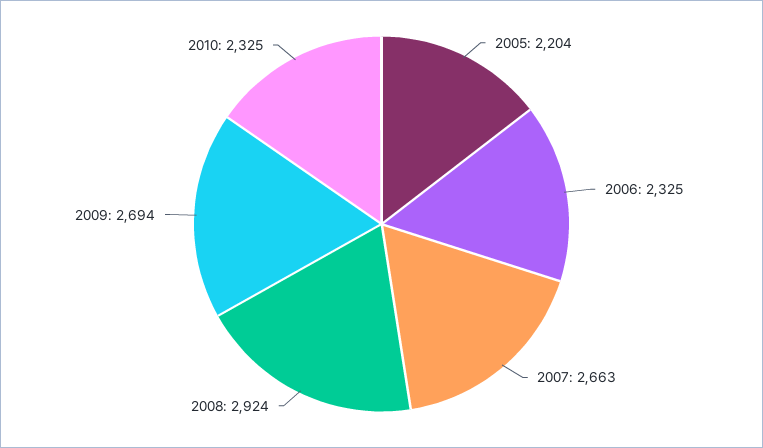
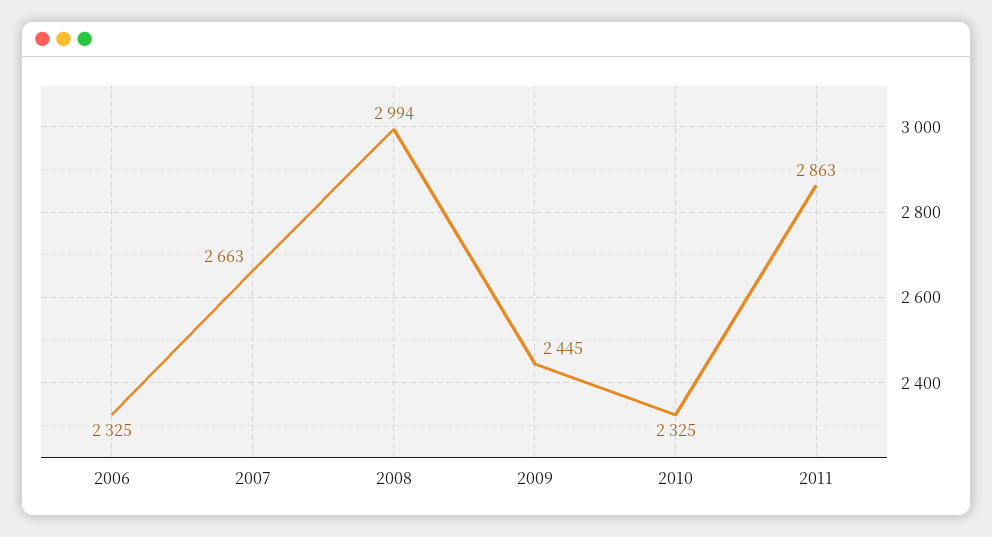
2005: 2204 -> none
2008: 2924 -> 2994
2009: 2694 -> 2445
2011: none -> 2863

